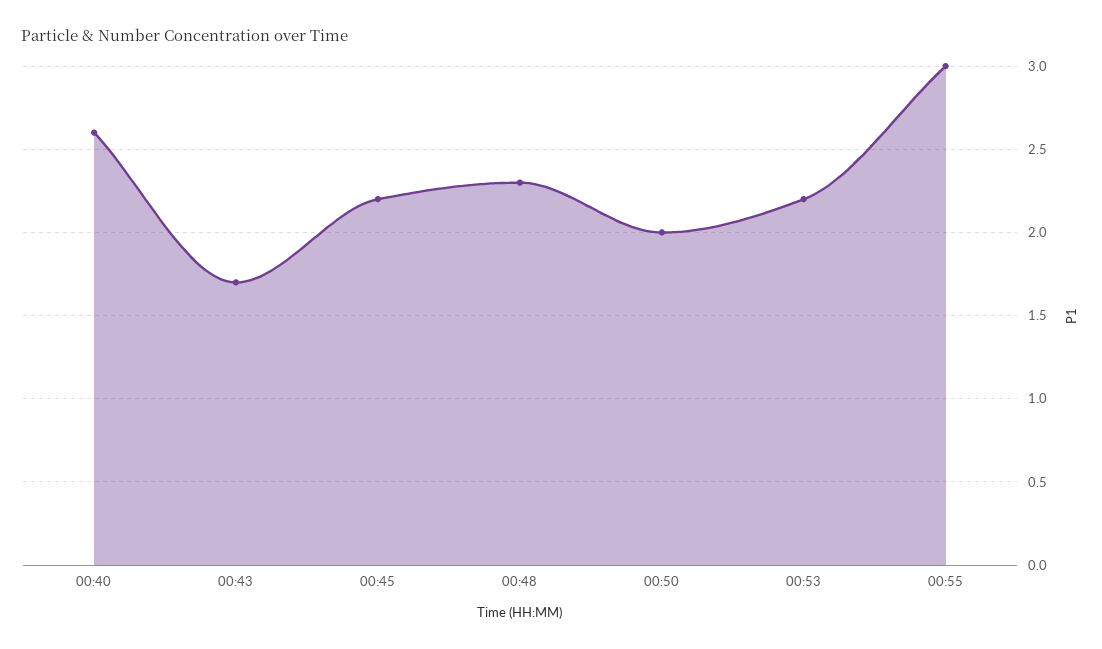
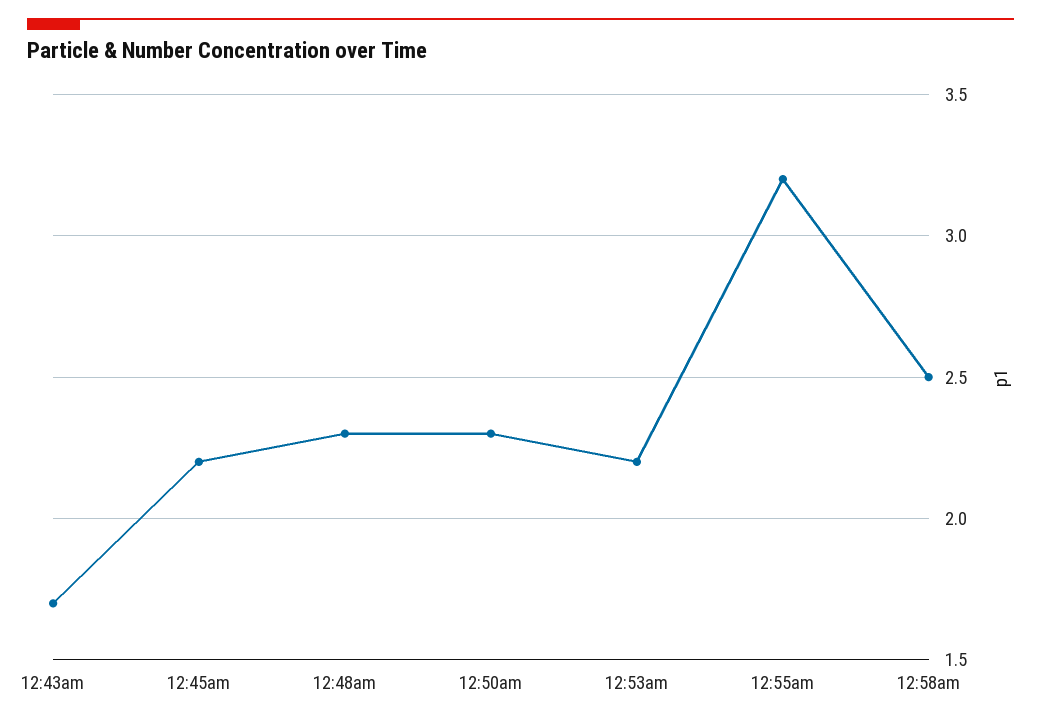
00:40: 2.6 -> none
00:50: 2 -> 2.3
00:55: 3 -> 3.2
12:58am: none -> 2.5

